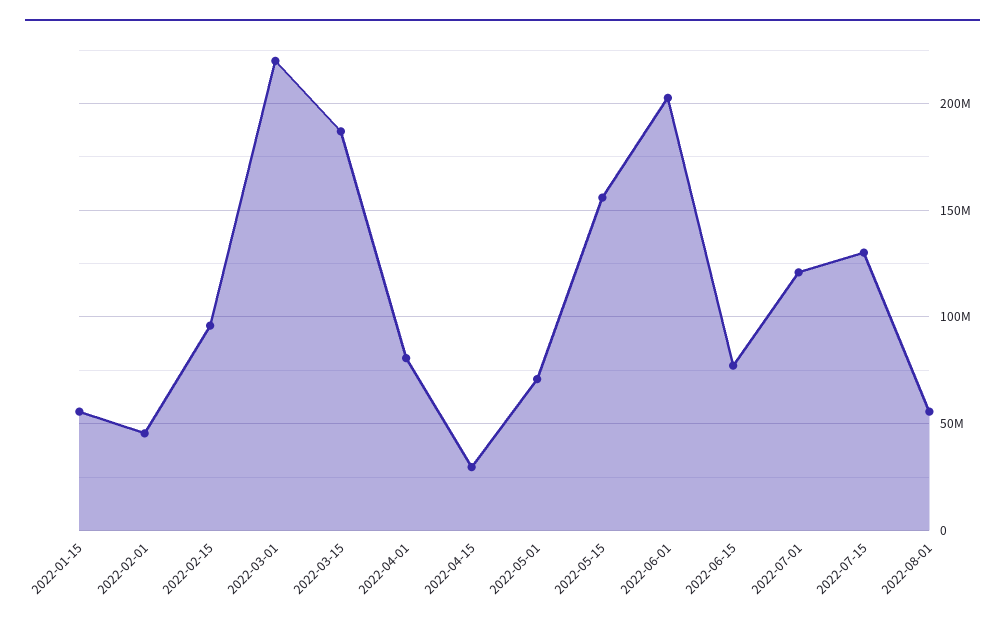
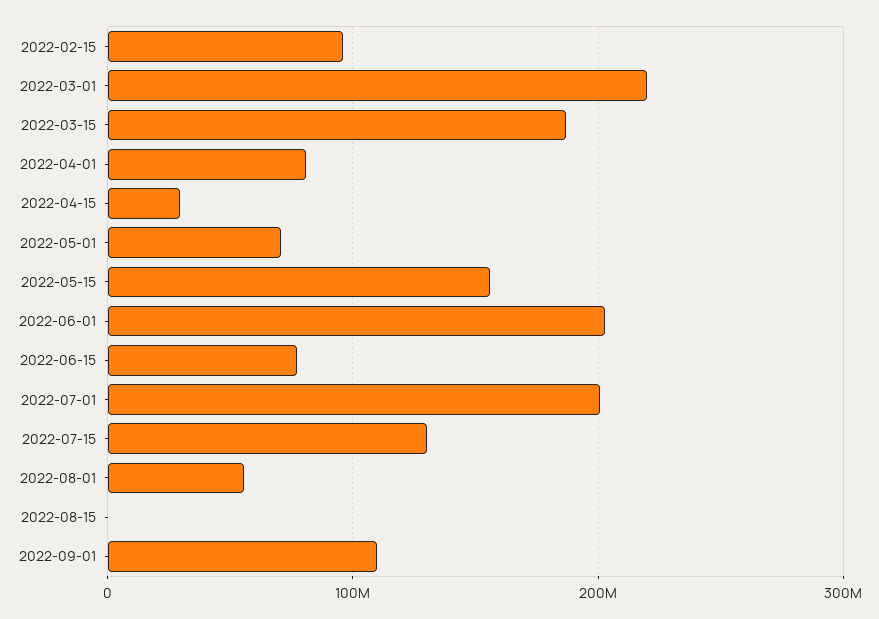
2022-01-15: 55000000 -> none
2022-02-01: 45000000 -> none
2022-07-01: 120000000 -> 200000000
2022-08-15: none -> 0
2022-09-01: none -> 110000000

